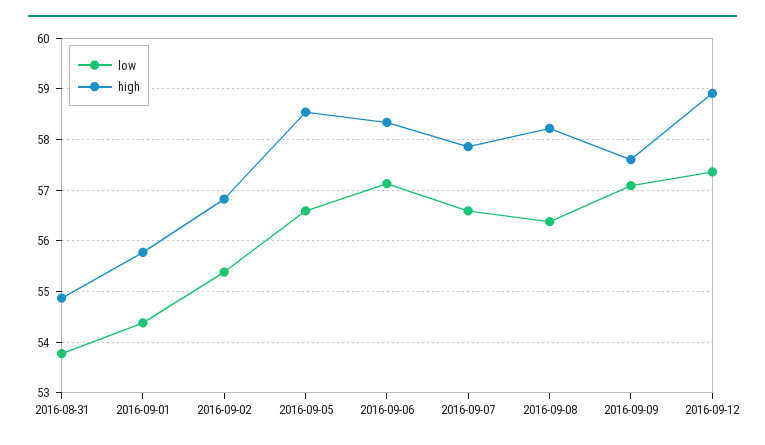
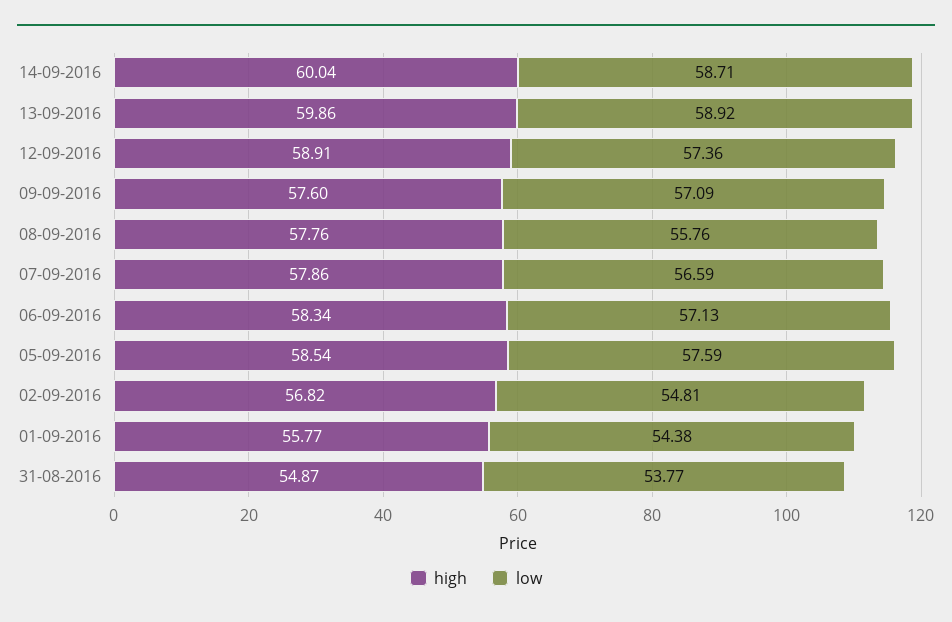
low, 2016-09-02: 55.4 -> 54.81
low, 2016-09-05: 56.6 -> 57.59
low, 2016-09-08: 56.4 -> 55.76
high, 2016-09-08: 58.2 -> 57.76
high, 14-09-2016: none -> 60.04
low, 14-09-2016: none -> 58.71
high, 13-09-2016: none -> 59.86
low, 13-09-2016: none -> 58.92

